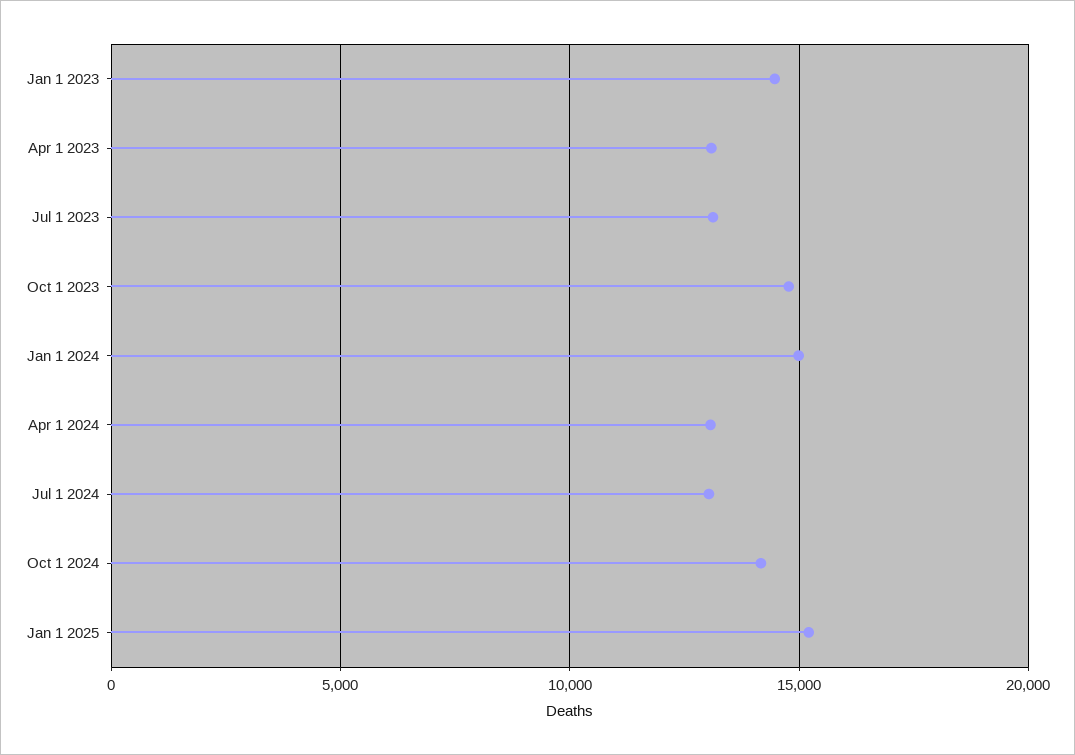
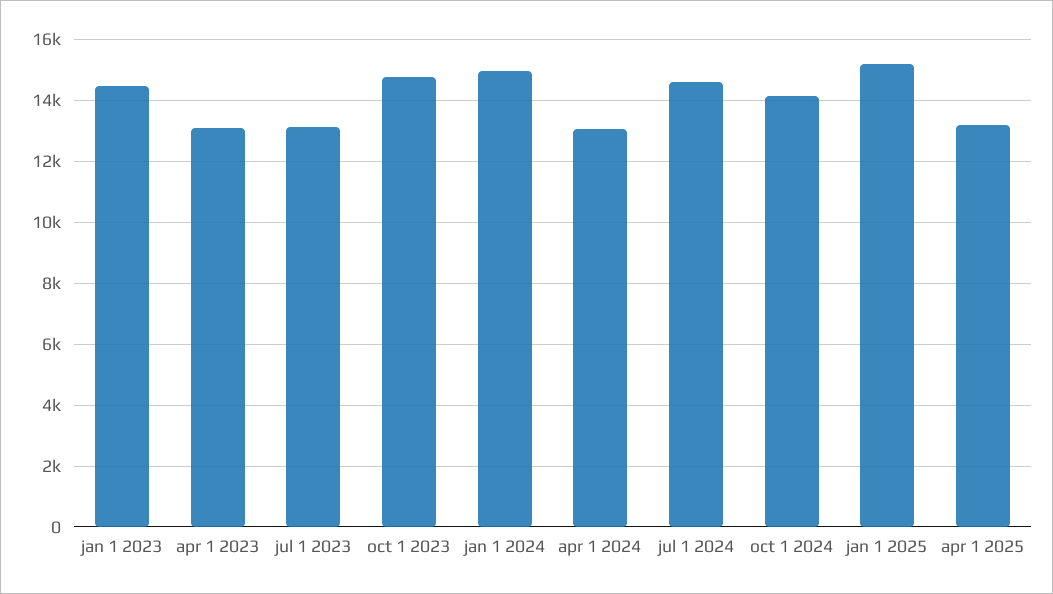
Jul 1 2024: 13000 -> 14600
apr 1 2025: none -> 13200

